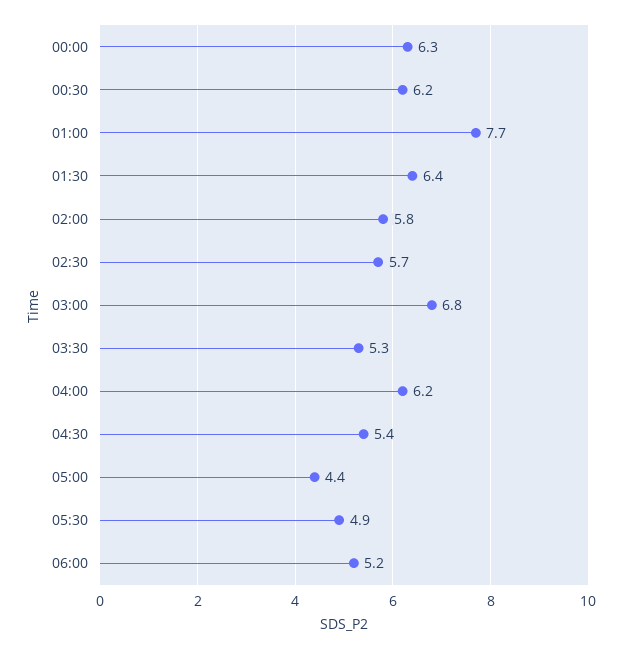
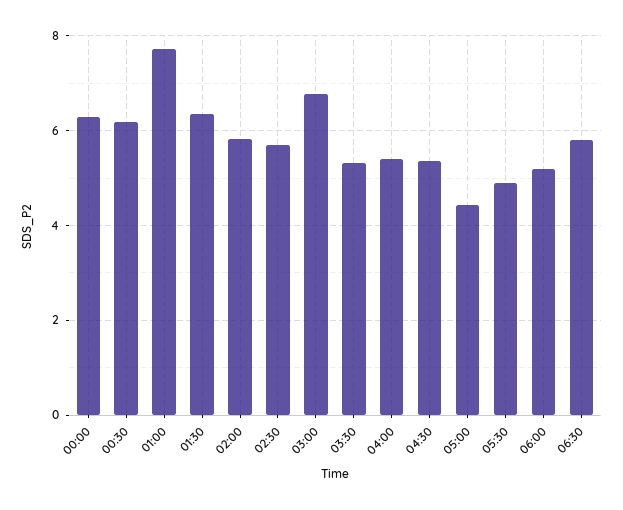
04:00: 6.2 -> 5.4
06:30: none -> 5.8

